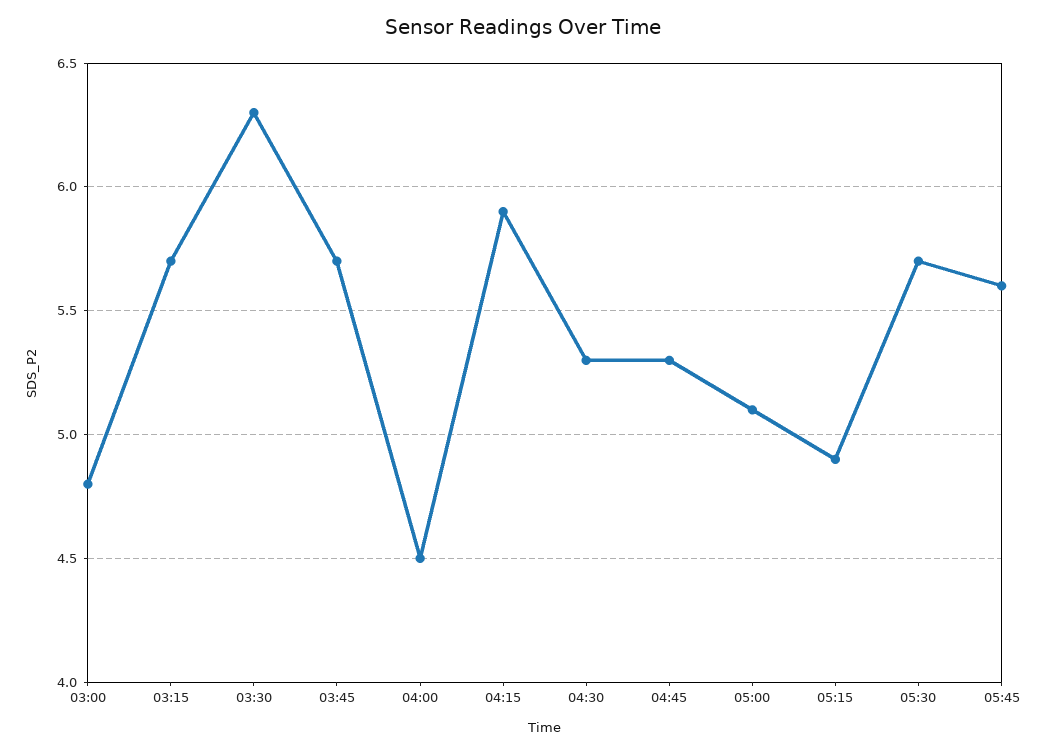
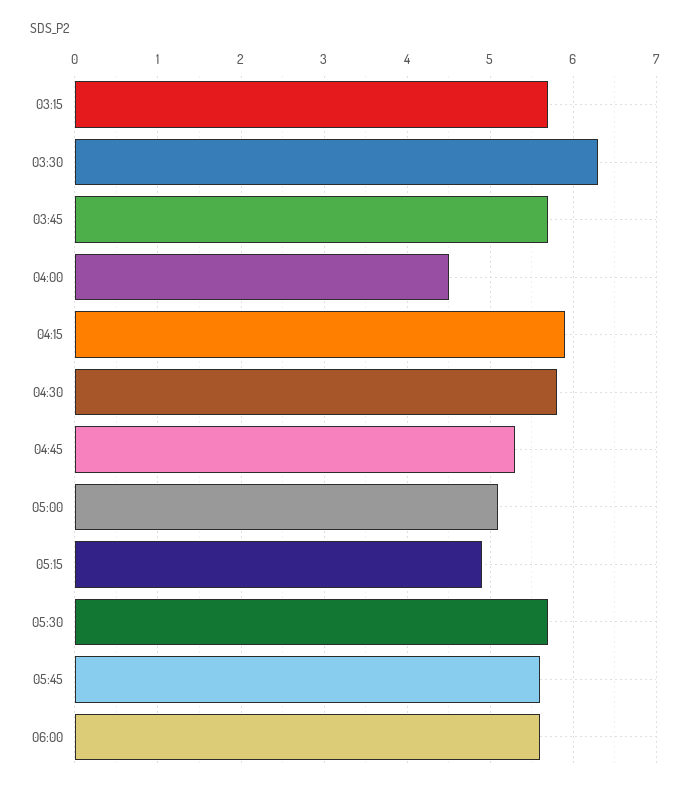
03:00: 4.8 -> none
04:30: 5.3 -> 5.8
06:00: none -> 5.6

